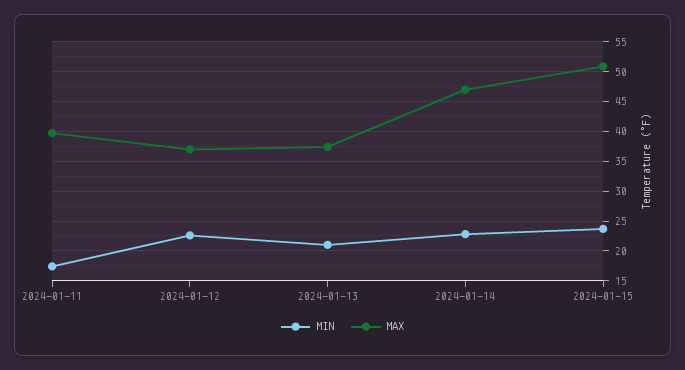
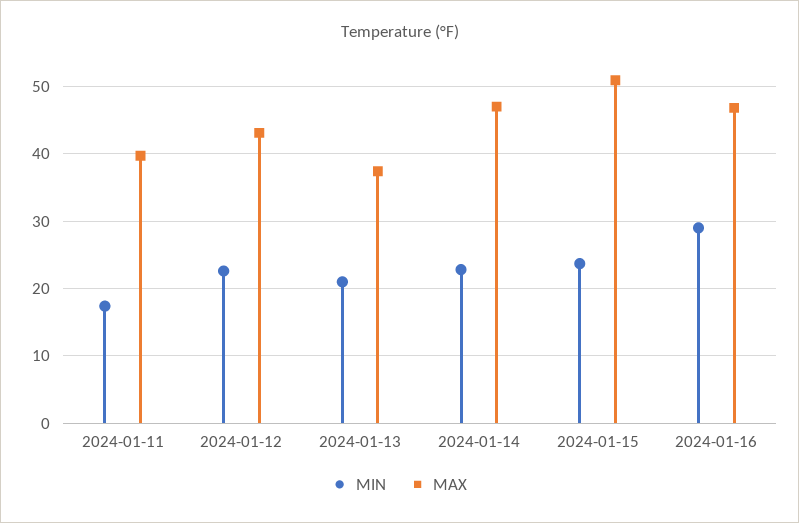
MAX, 2024-01-12: 37.5 -> 43
MIN, 2024-01-16: none -> 29
MAX, 2024-01-16: none -> 47

